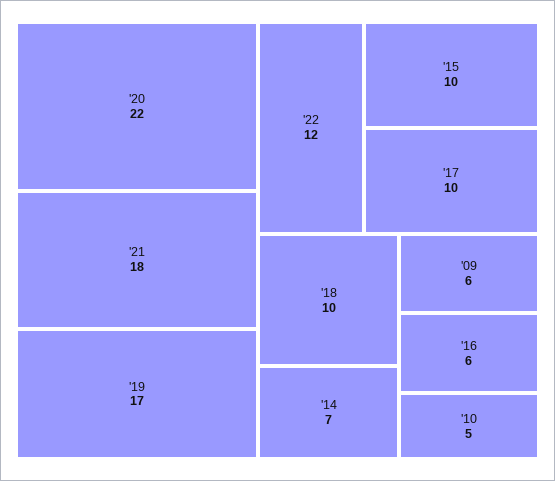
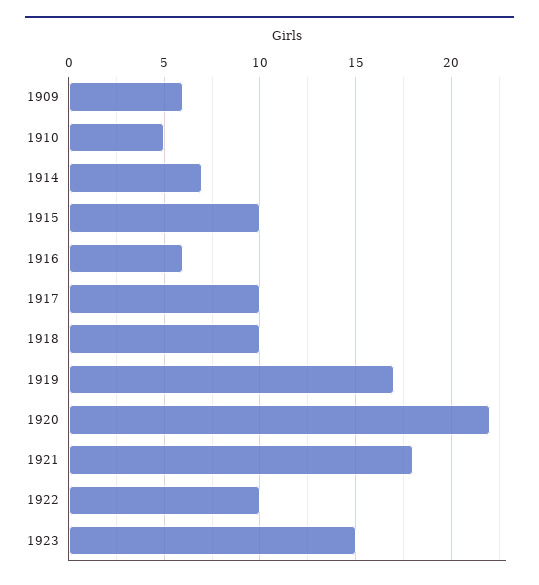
'22: 12 -> 10
1923: none -> 15

